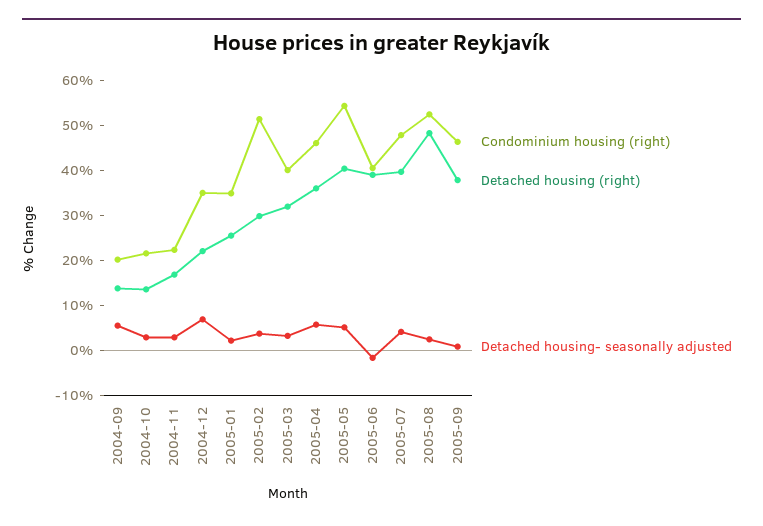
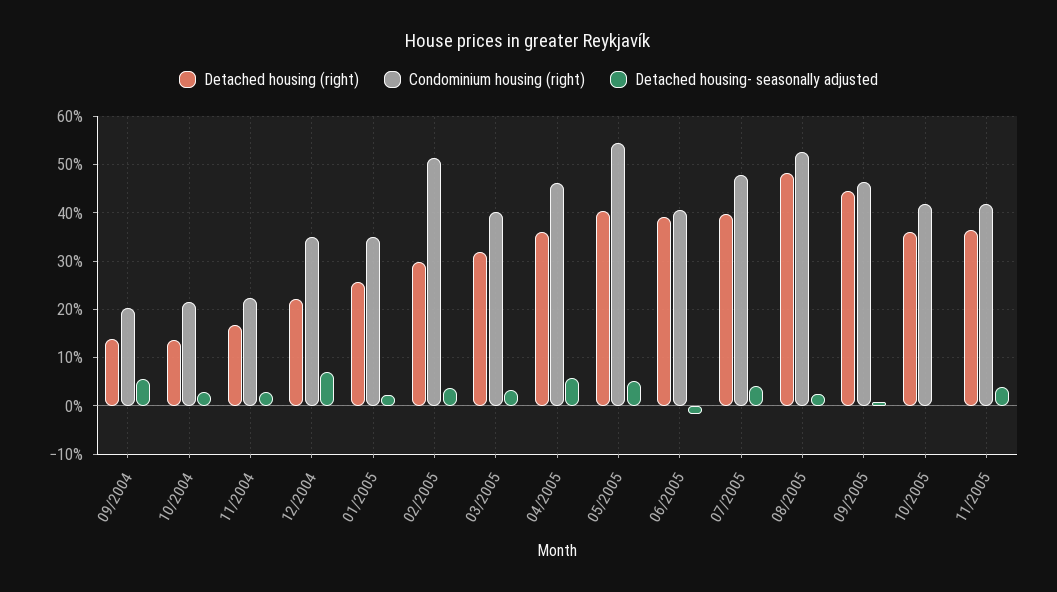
Detached housing (right), 2005-09: 38 -> 44
Detached housing (right), 10/2005: none -> 36
Condominium housing (right), 10/2005: none -> 42
Detached housing- seasonally adjusted, 10/2005: none -> 0
Detached housing (right), 11/2005: none -> 36
Condominium housing (right), 11/2005: none -> 42
Detached housing- seasonally adjusted, 11/2005: none -> 4

